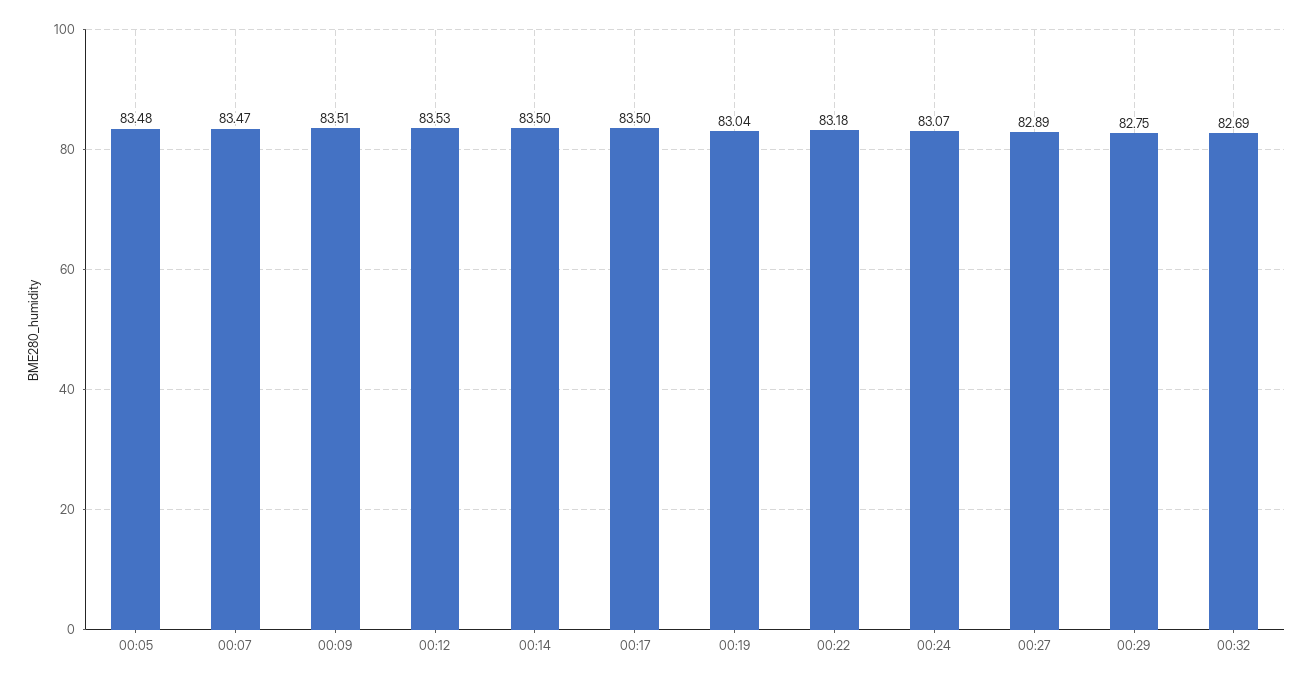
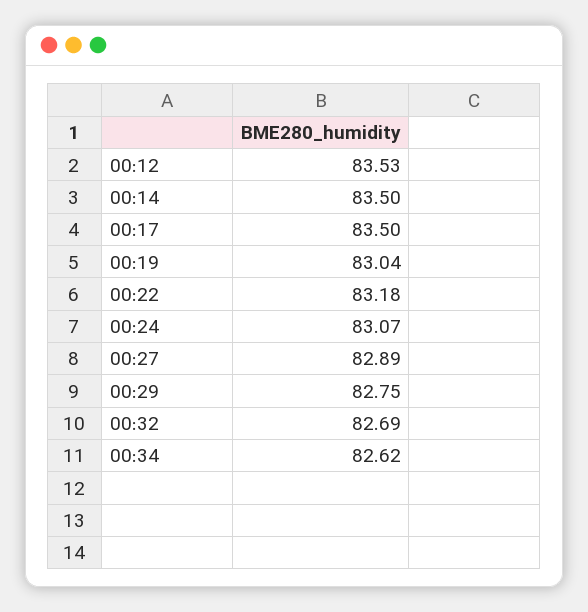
00:05: 83.48 -> none
00:07: 83.47 -> none
00:09: 83.51 -> none
00:34: none -> 82.62

